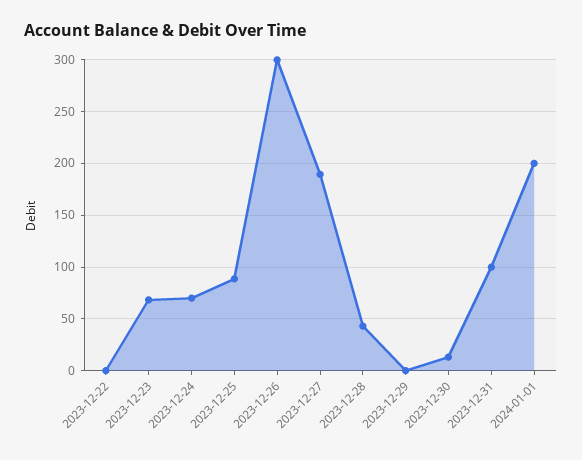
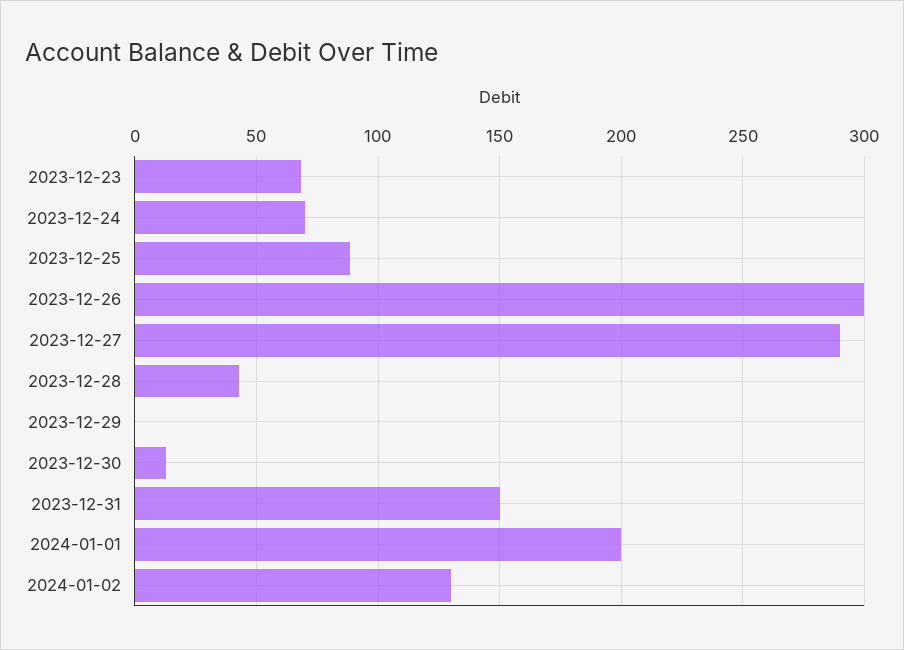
2023-12-22: 0 -> none
2023-12-27: 190 -> 290
2023-12-31: 100 -> 150
2024-01-02: none -> 130

